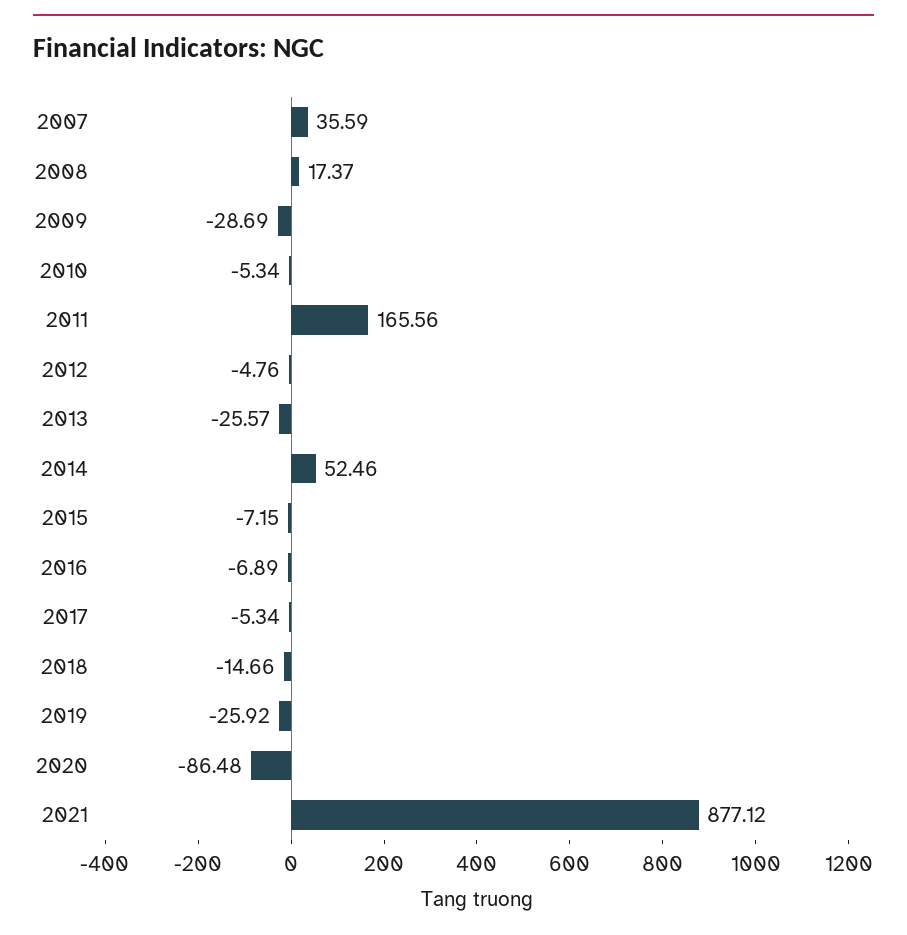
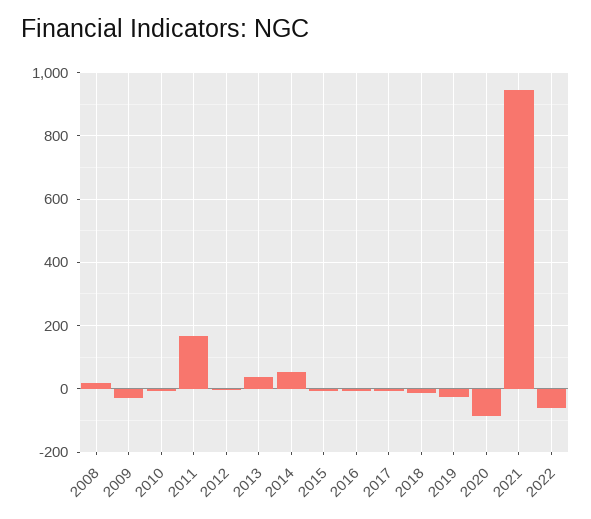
2007: 35.59 -> none
2013: -25.57 -> 40
2021: 877.12 -> 940
2022: none -> -60

